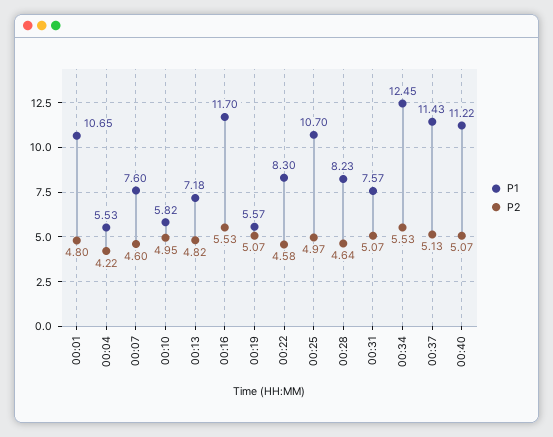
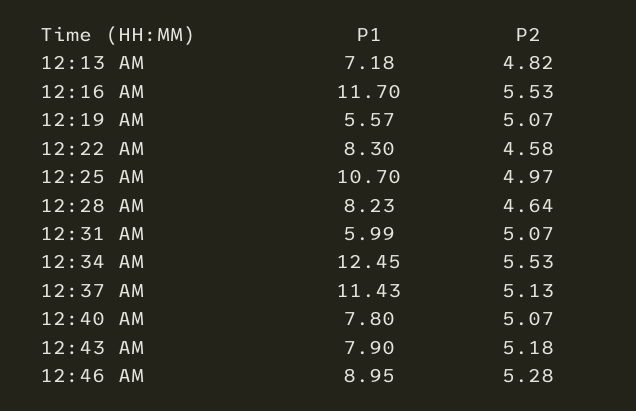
P1, 00:01: 10.65 -> none
P2, 00:01: 4.8 -> none
P1, 00:04: 5.53 -> none
P2, 00:04: 4.22 -> none
P1, 00:07: 7.6 -> none
P2, 00:07: 4.6 -> none
P1, 00:10: 5.82 -> none
P2, 00:10: 4.95 -> none
P1, 00:31: 7.57 -> 5.99
P1, 00:40: 11.22 -> 7.8
P1, 12:43 AM: none -> 7.9
P2, 12:43 AM: none -> 5.18
P1, 12:46 AM: none -> 8.95
P2, 12:46 AM: none -> 5.28

